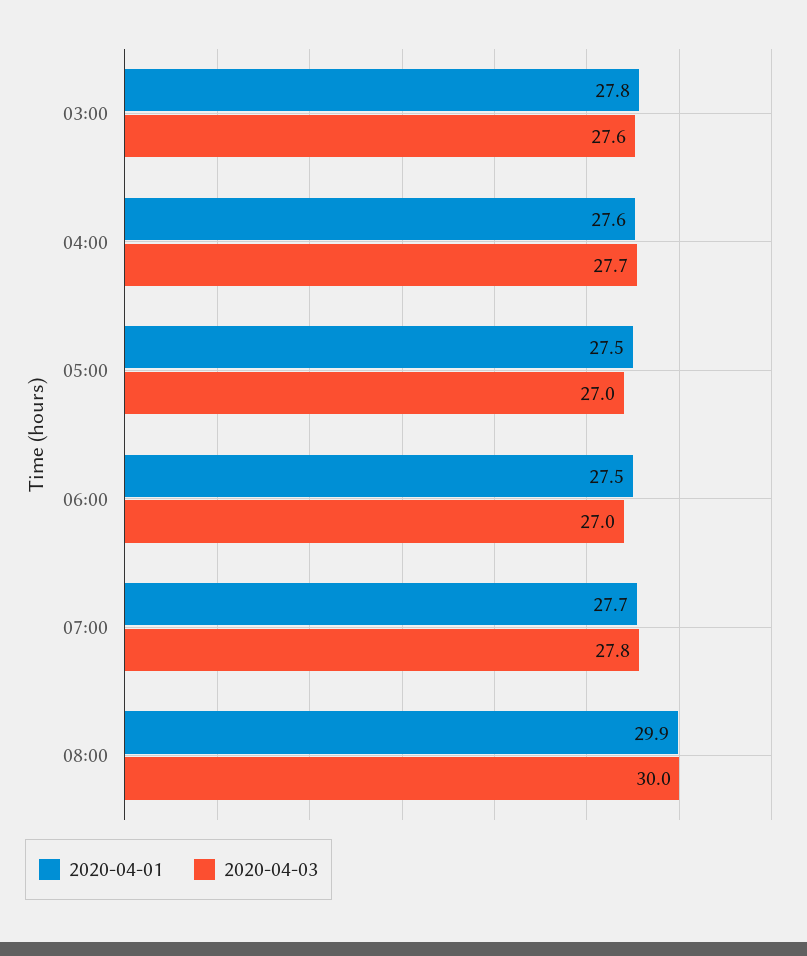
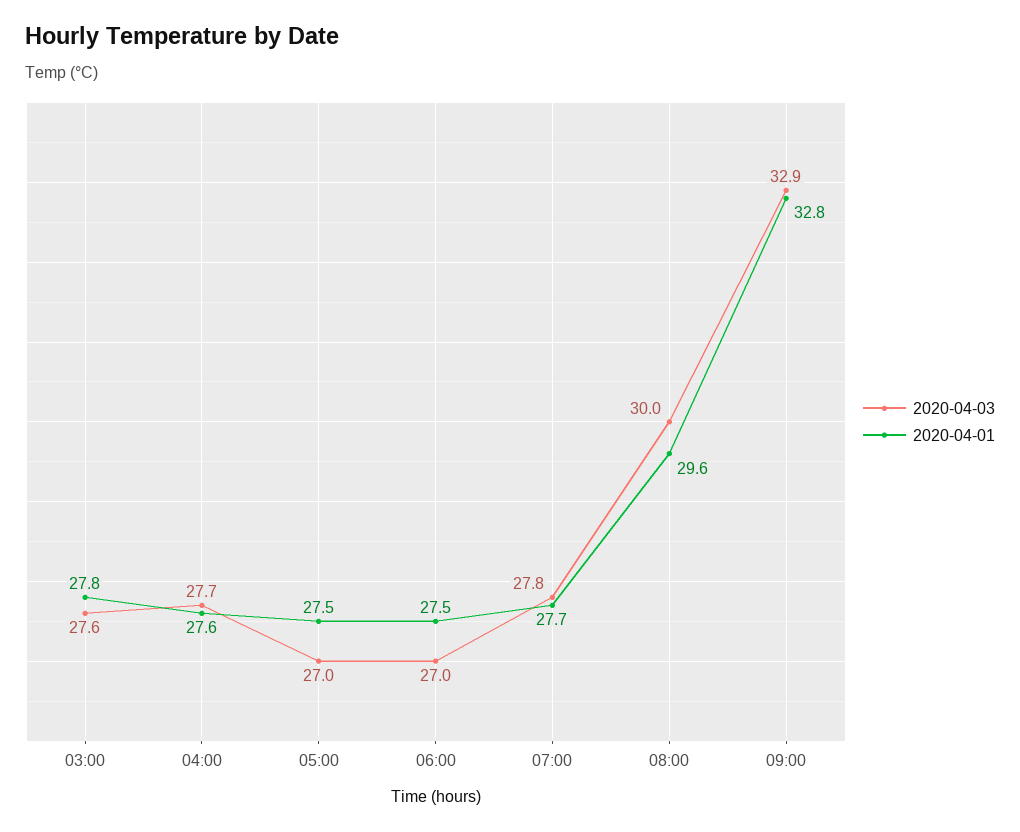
2020-04-01, 08:00: 29.9 -> 29.6
2020-04-03, 09:00: none -> 32.9
2020-04-01, 09:00: none -> 32.8

